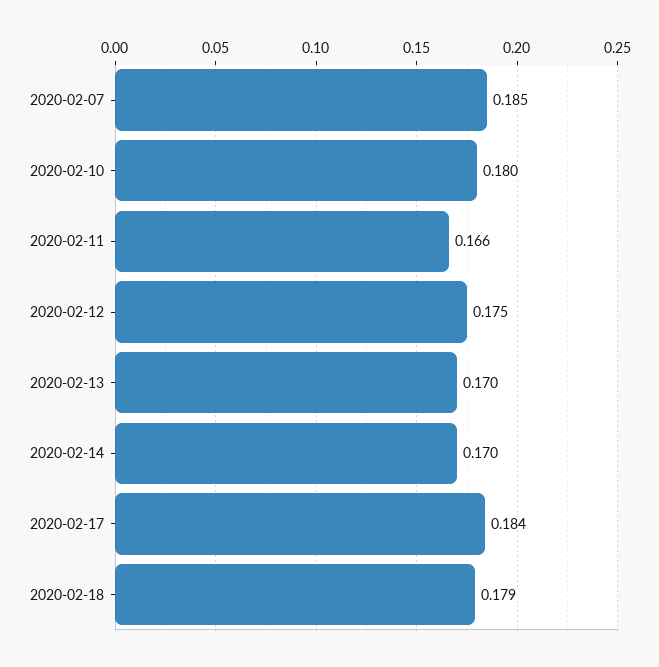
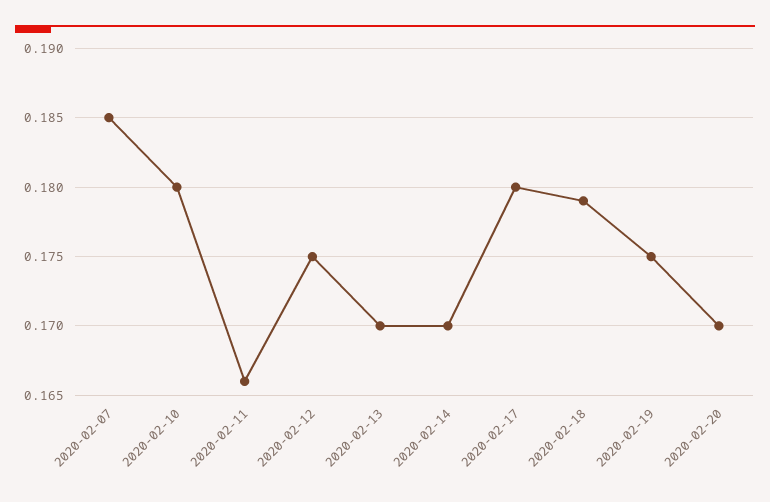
2020-02-17: 0.184 -> 0.18
2020-02-19: none -> 0.175
2020-02-20: none -> 0.17

